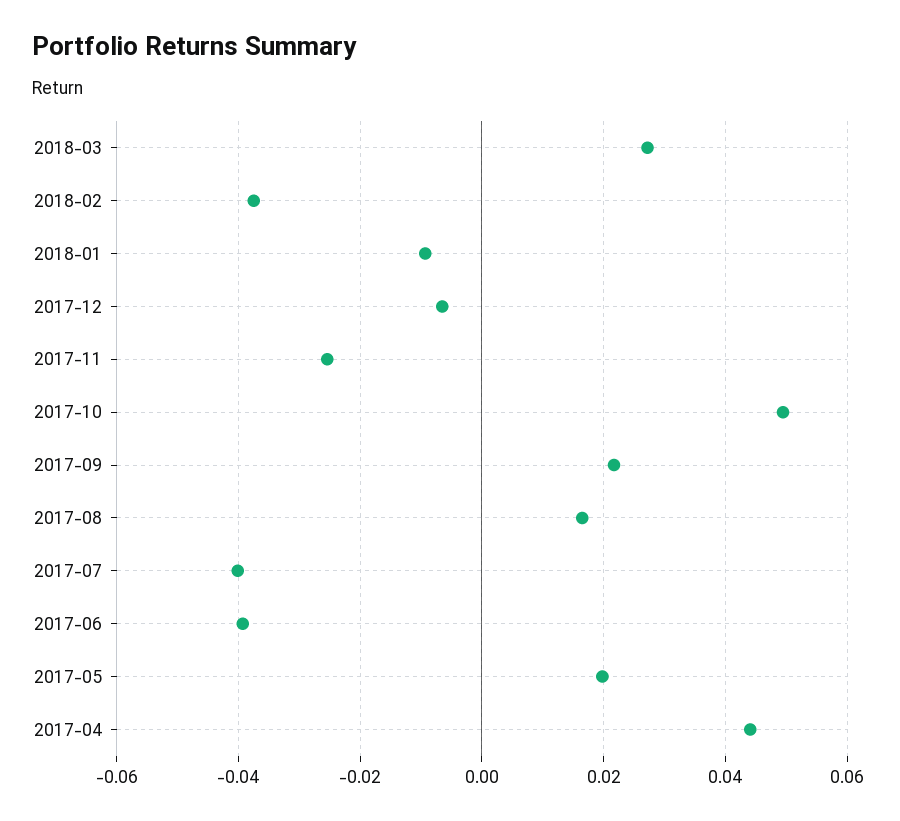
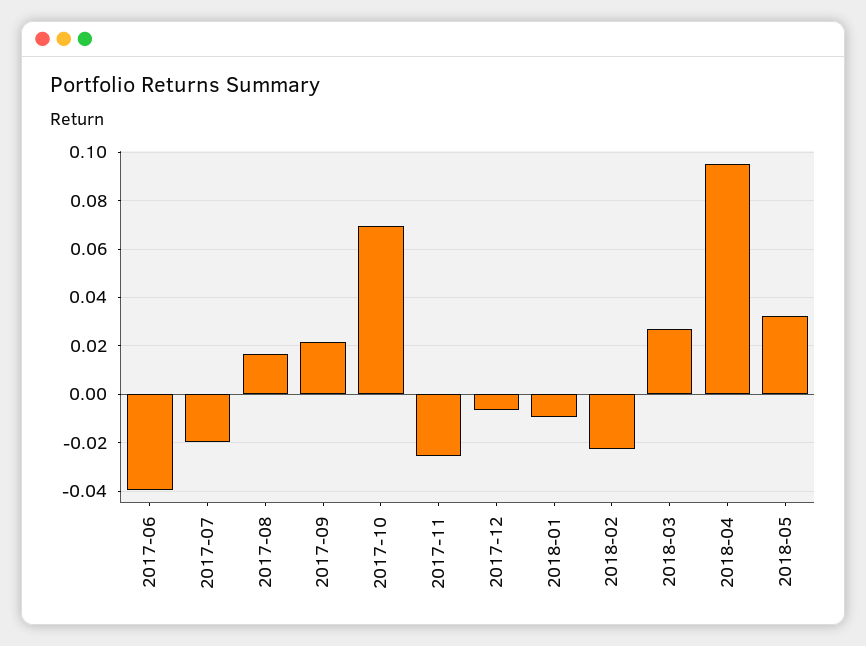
2018-02: -0.038 -> -0.0225
2017-10: 0.05 -> 0.07
2017-07: -0.04 -> -0.02
2017-05: 0.02 -> none
2017-04: 0.044 -> none
2018-04: none -> 0.095
2018-05: none -> 0.0325

